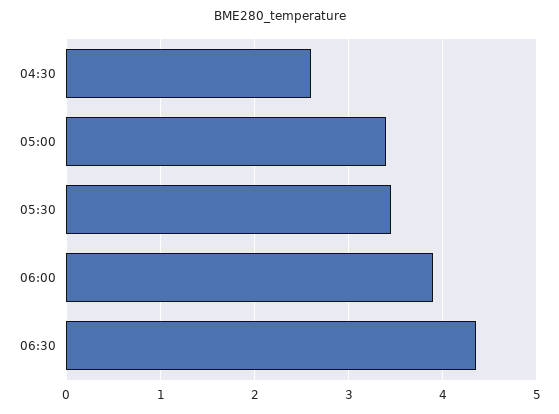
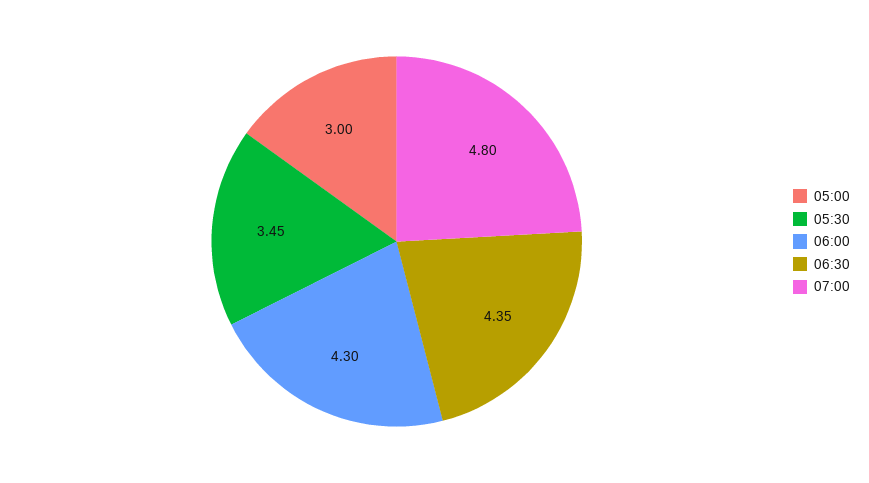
04:30: 2.6 -> none
05:00: 3.4 -> 3
06:00: 3.9 -> 4.3
07:00: none -> 4.8

